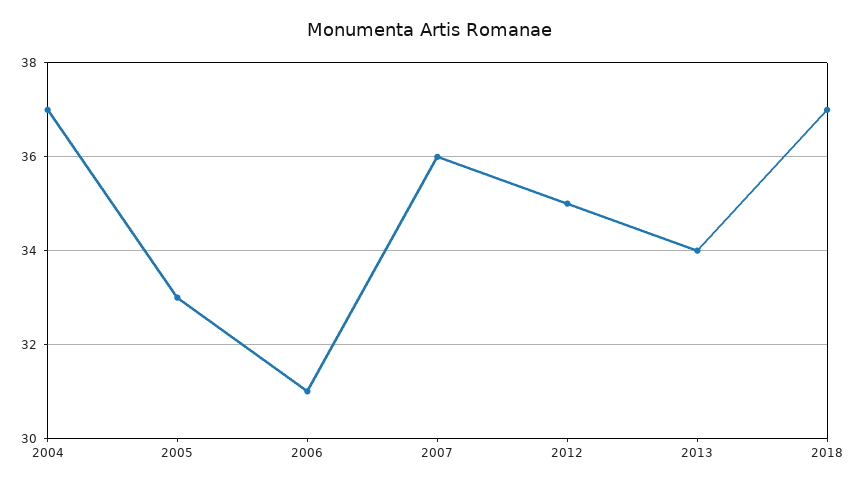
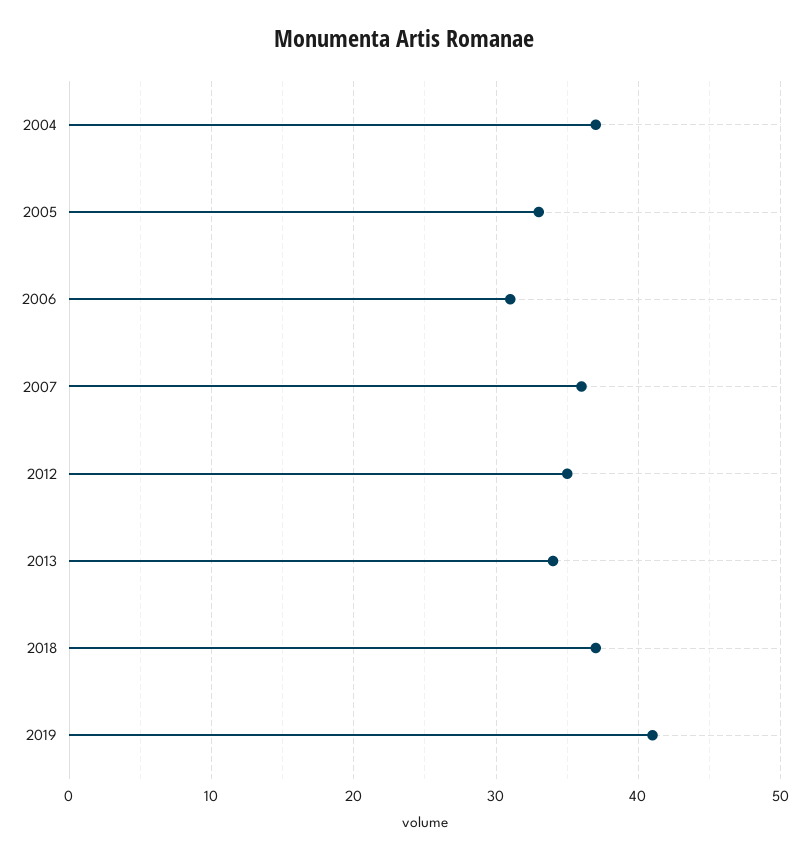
2019: none -> 41

